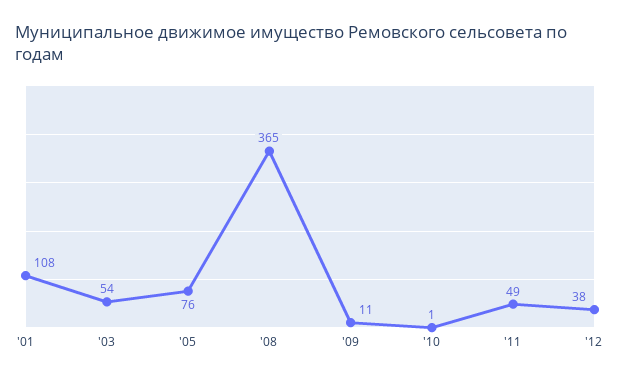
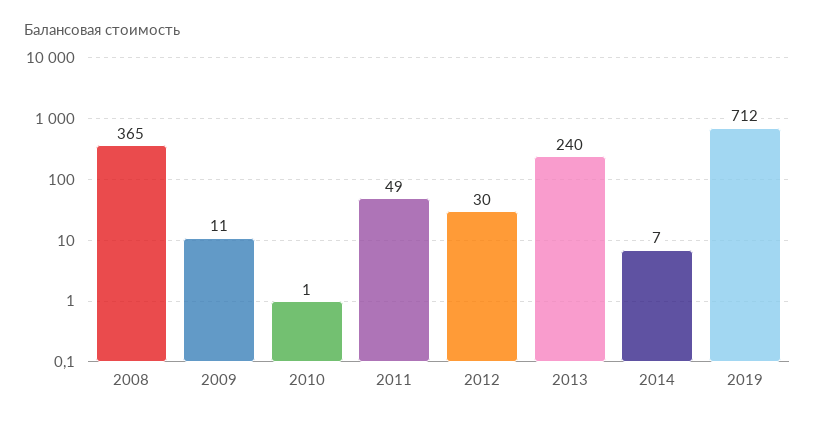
'01: 108 -> none
'03: 54 -> none
'05: 76 -> none
'12: 38 -> 30
2013: none -> 240
2014: none -> 7
2019: none -> 712

